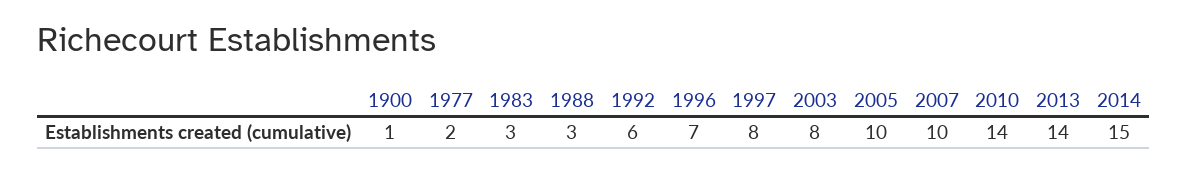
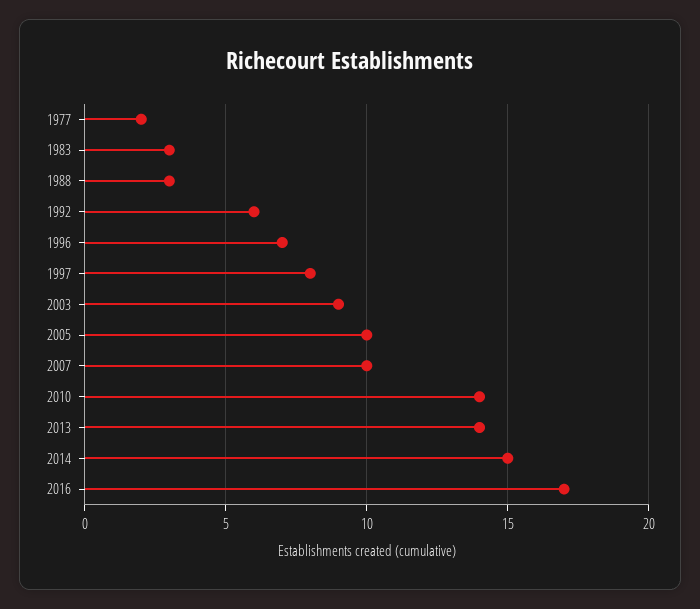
1900: 1 -> none
2003: 8 -> 9
2016: none -> 17

